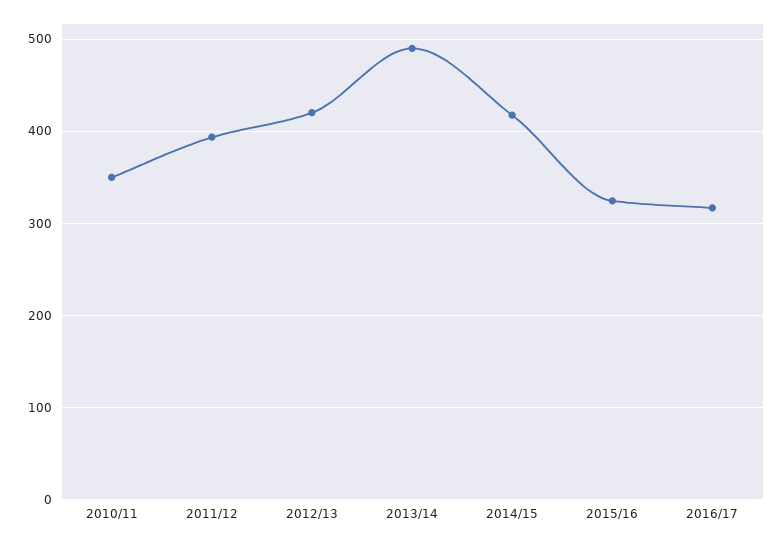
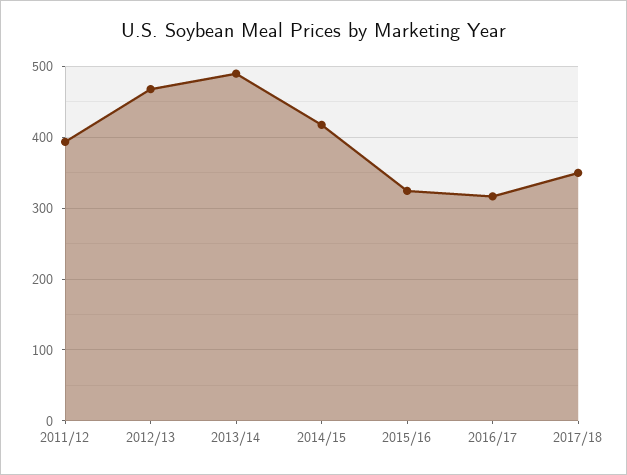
2010/11: 350 -> none
2012/13: 420 -> 470
2017/18: none -> 350

